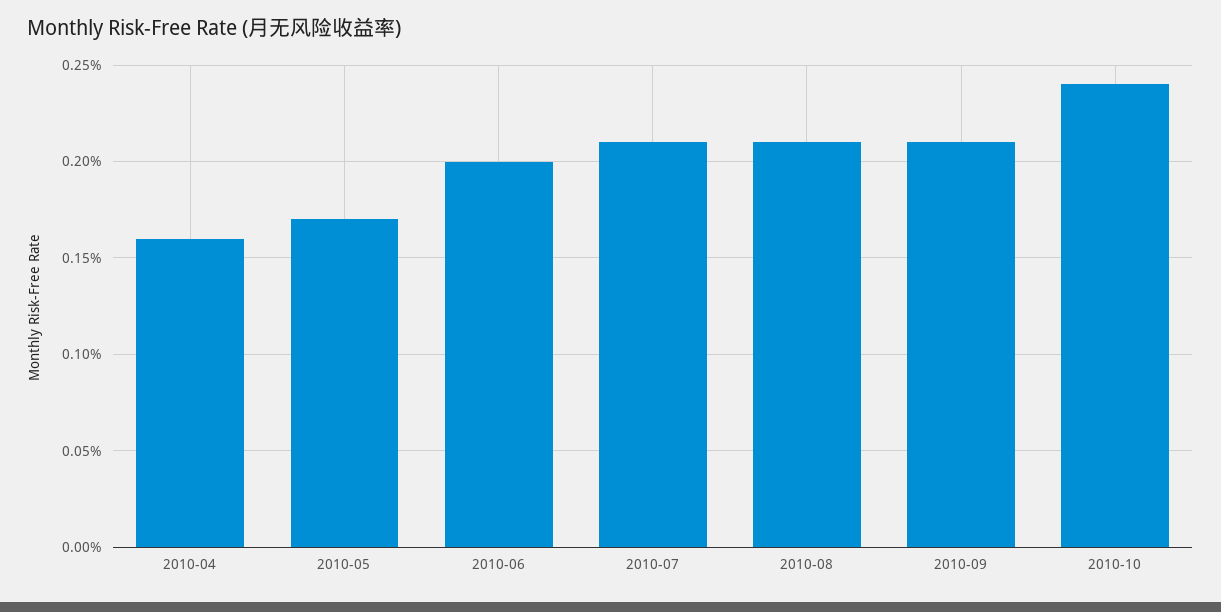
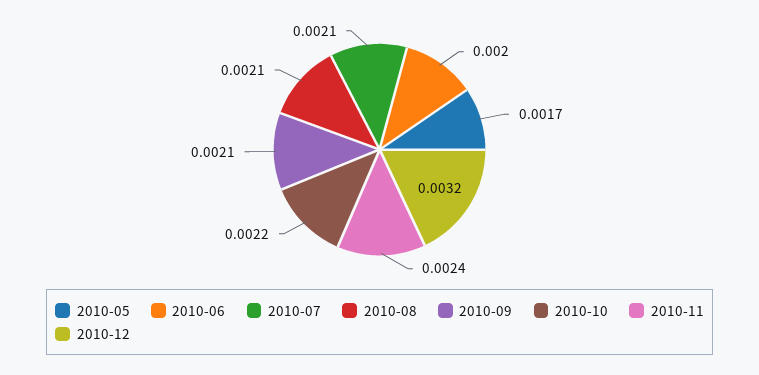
2010-04: 0.0016 -> none
2010-10: 0.0024 -> 0.0022
2010-11: none -> 0.0024
2010-12: none -> 0.0032

